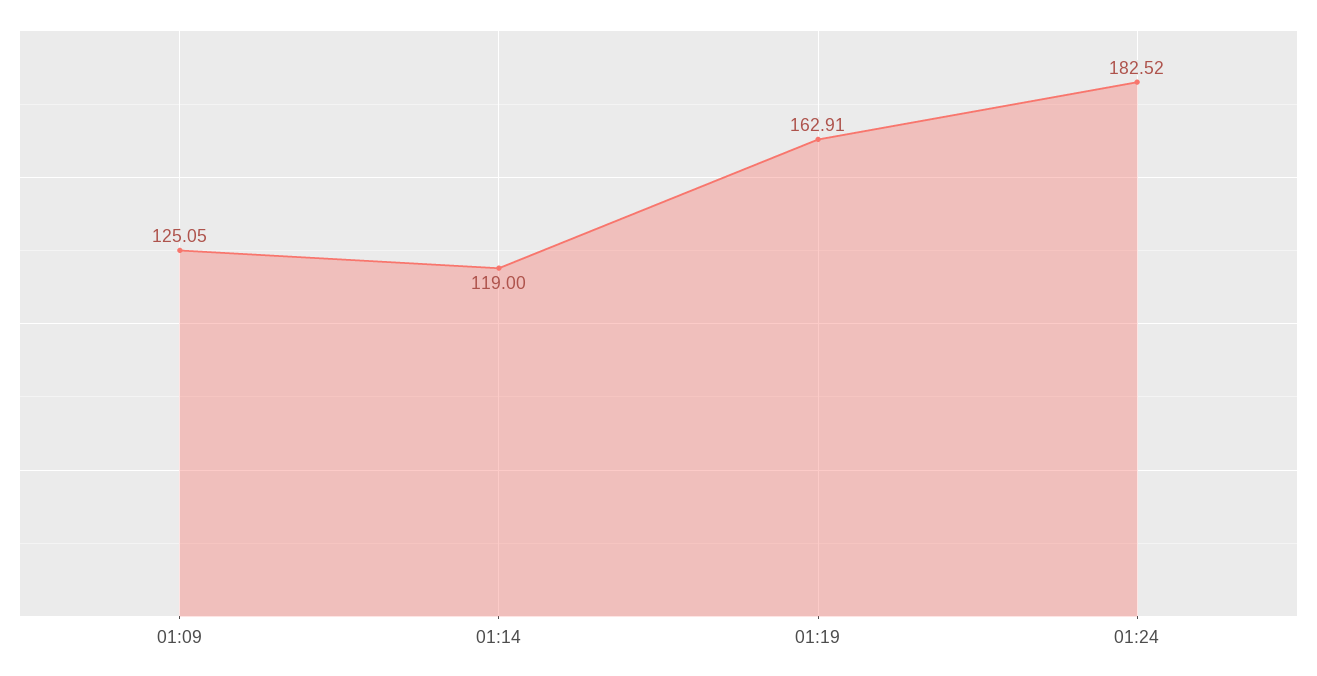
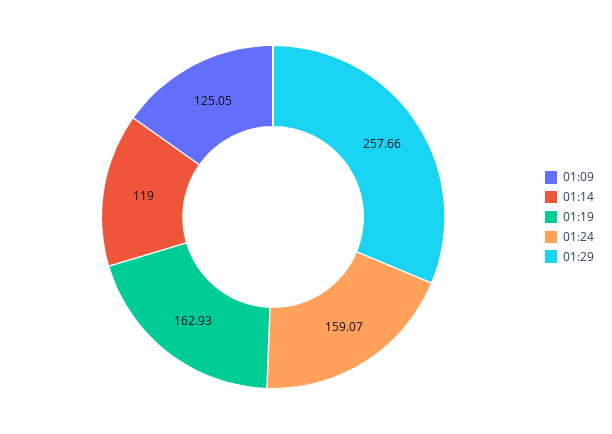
01:19: 162.91 -> 162.93
01:24: 182.52 -> 159.07
01:29: none -> 257.66

